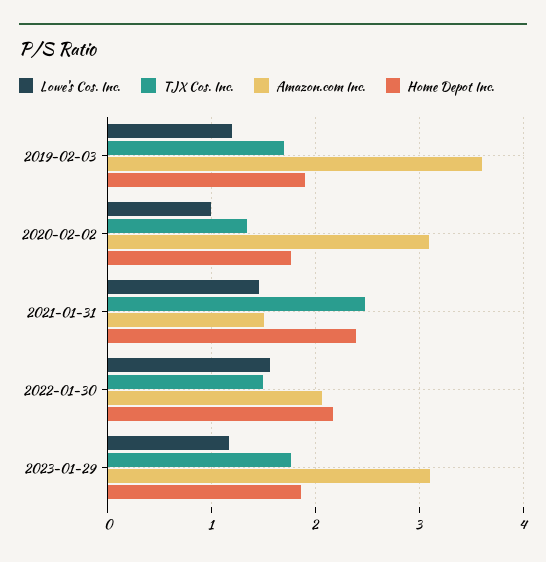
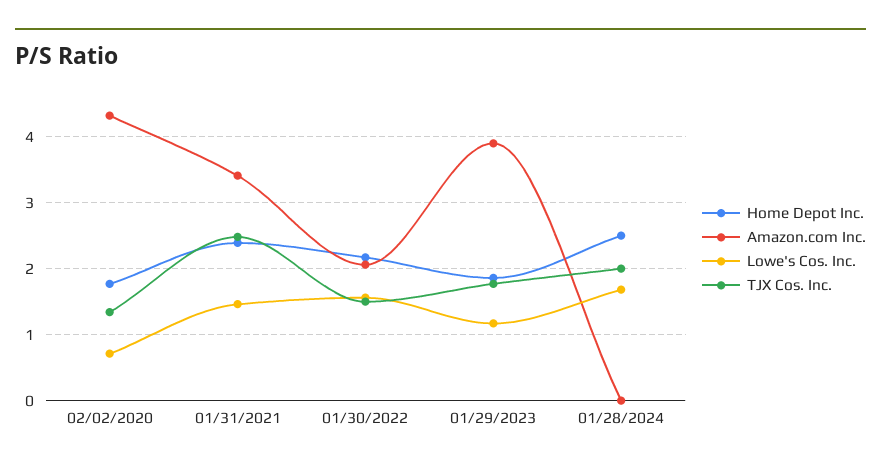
Lowe's Cos. Inc., 2019-02-03: 1.2 -> none
TJX Cos. Inc., 2019-02-03: 1.7 -> none
Amazon.com Inc., 2019-02-03: 3.6 -> none
Home Depot Inc., 2019-02-03: 1.9 -> none
Lowe's Cos. Inc., 2020-02-02: 1 -> 0.7
Amazon.com Inc., 2020-02-02: 3.1 -> 4.3
Amazon.com Inc., 2021-01-31: 1.5 -> 3.4
Amazon.com Inc., 2023-01-29: 3.1 -> 3.9
Home Depot Inc., 01/28/2024: none -> 2.5
Amazon.com Inc., 01/28/2024: none -> 0
Lowe's Cos. Inc., 01/28/2024: none -> 1.7
TJX Cos. Inc., 01/28/2024: none -> 2

